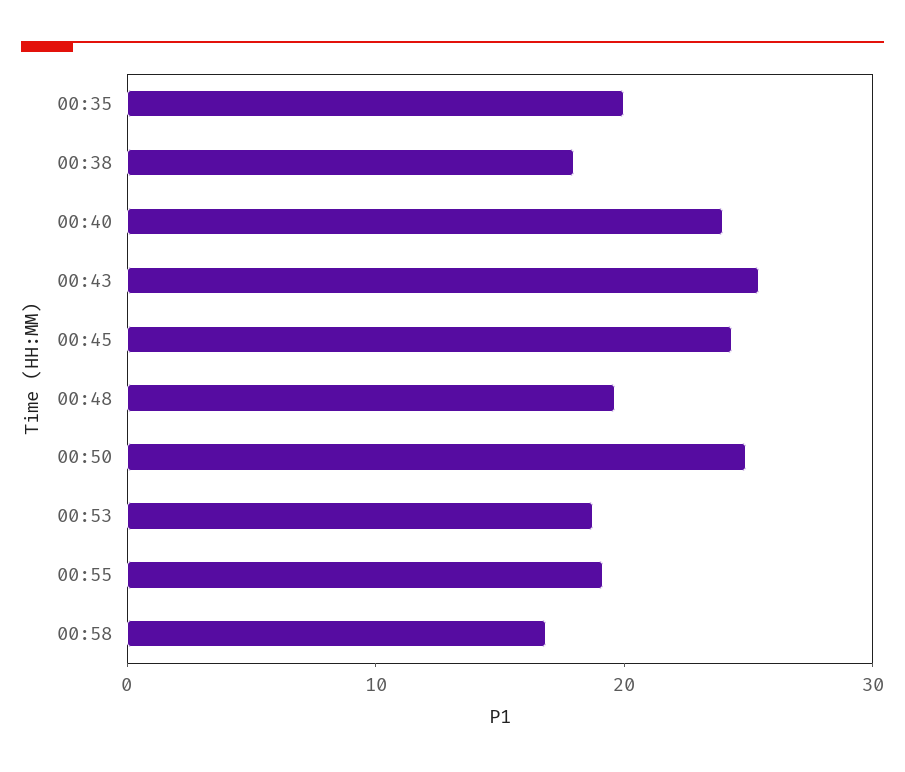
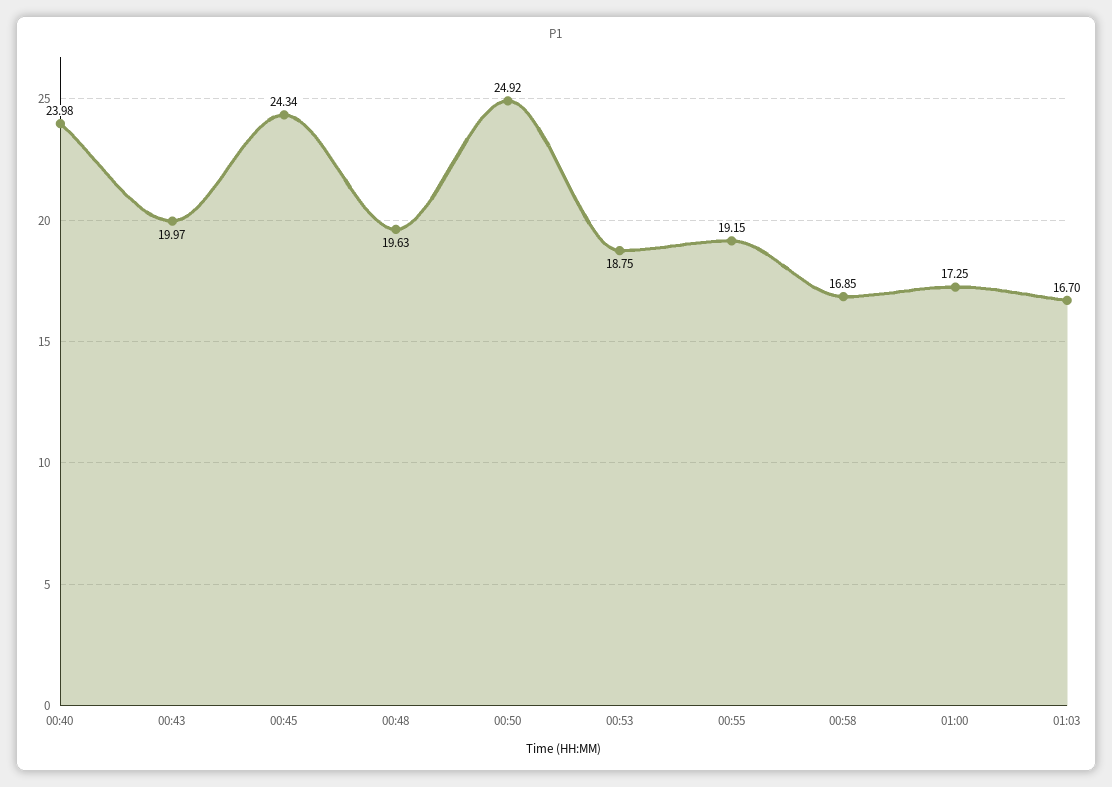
00:35: 20 -> none
00:38: 18 -> none
00:43: 26 -> 19.97
01:00: none -> 17.25
01:03: none -> 16.7

